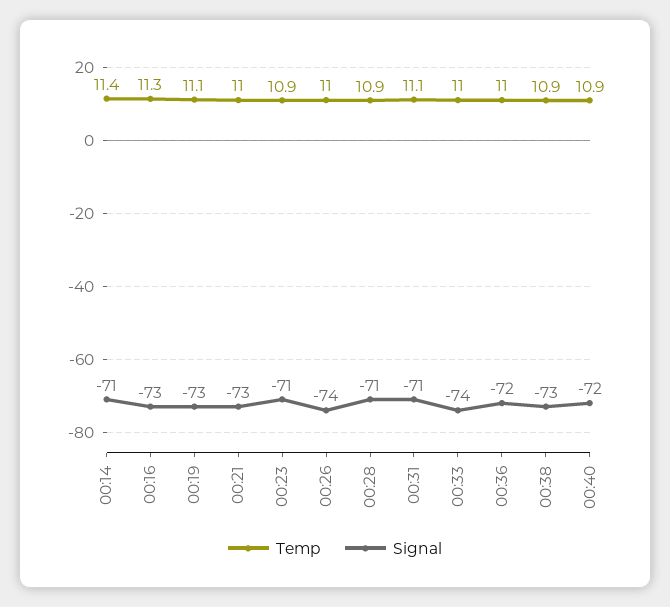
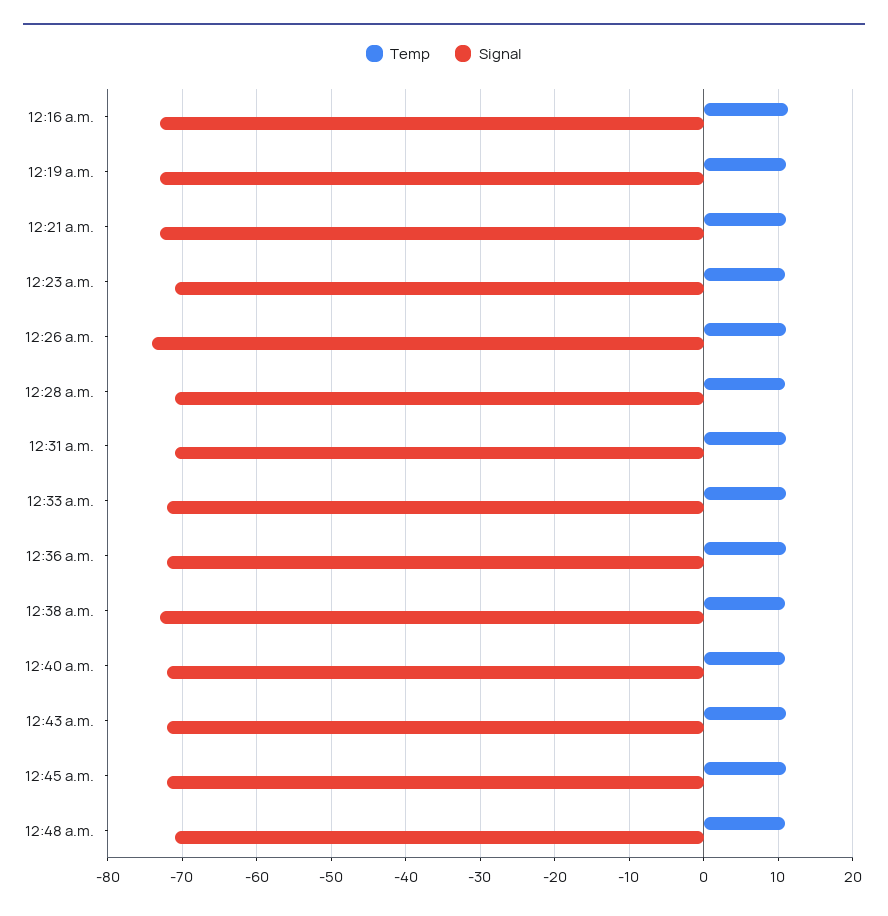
Temp, 00:14: 11.4 -> none
Signal, 00:14: -71 -> none
Signal, 00:33: -74 -> -72
Temp, 12:43 a.m.: none -> 11
Signal, 12:43 a.m.: none -> -72
Temp, 12:45 a.m.: none -> 11
Signal, 12:45 a.m.: none -> -72
Temp, 12:48 a.m.: none -> 11
Signal, 12:48 a.m.: none -> -71

